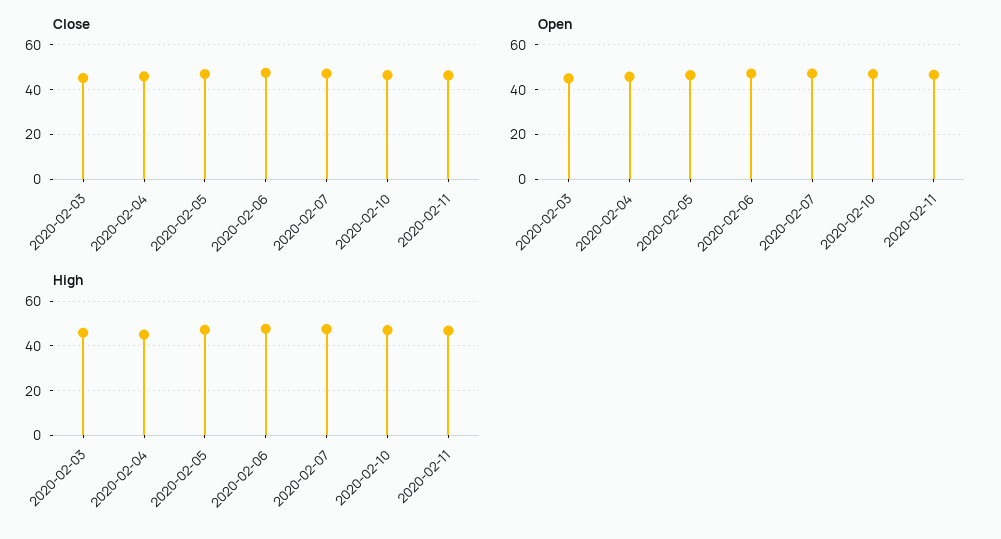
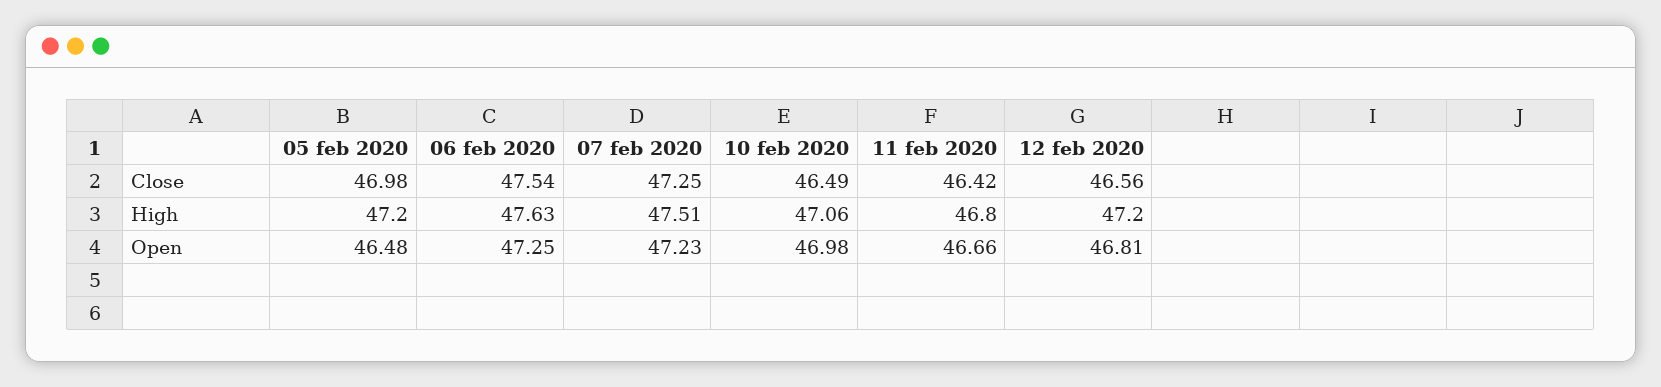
Close, 2020-02-03: 45 -> none
Close, 2020-02-04: 45 -> none
Open, 2020-02-03: 45 -> none
Open, 2020-02-04: 45 -> none
High, 2020-02-03: 45 -> none
High, 2020-02-04: 45 -> none
Close, 12 feb 2020: none -> 46.56
High, 12 feb 2020: none -> 47.2
Open, 12 feb 2020: none -> 46.81

